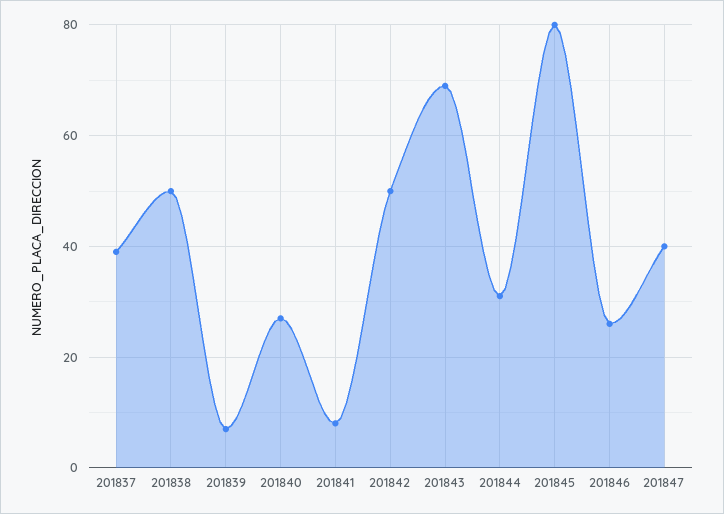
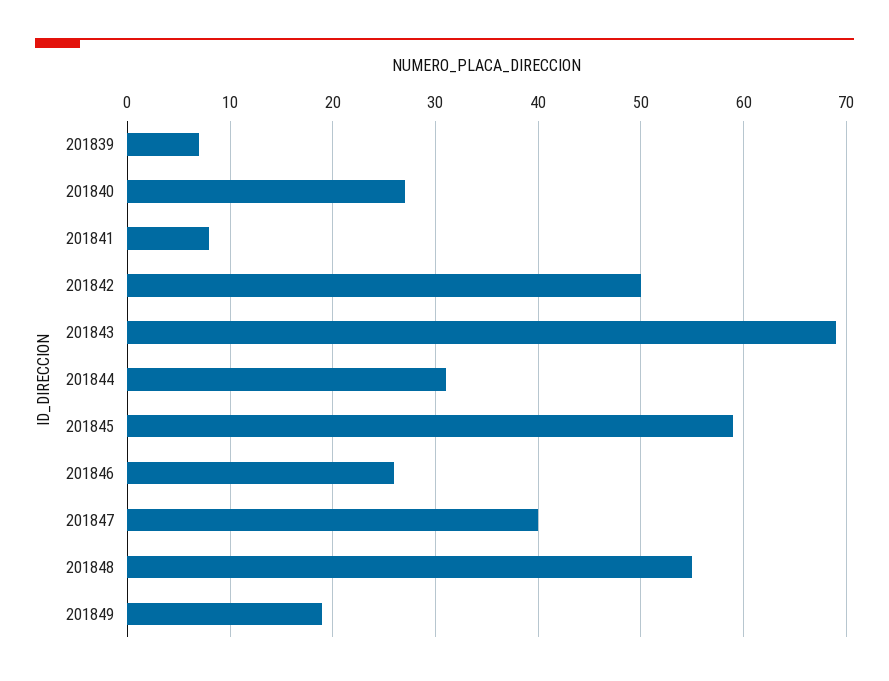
201837: 40 -> none
201838: 50 -> none
201845: 80 -> 59
201848: none -> 55
201849: none -> 19

